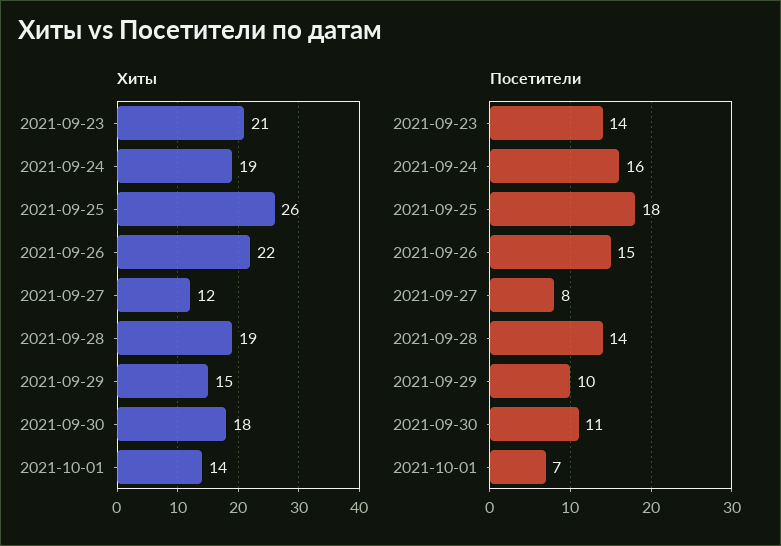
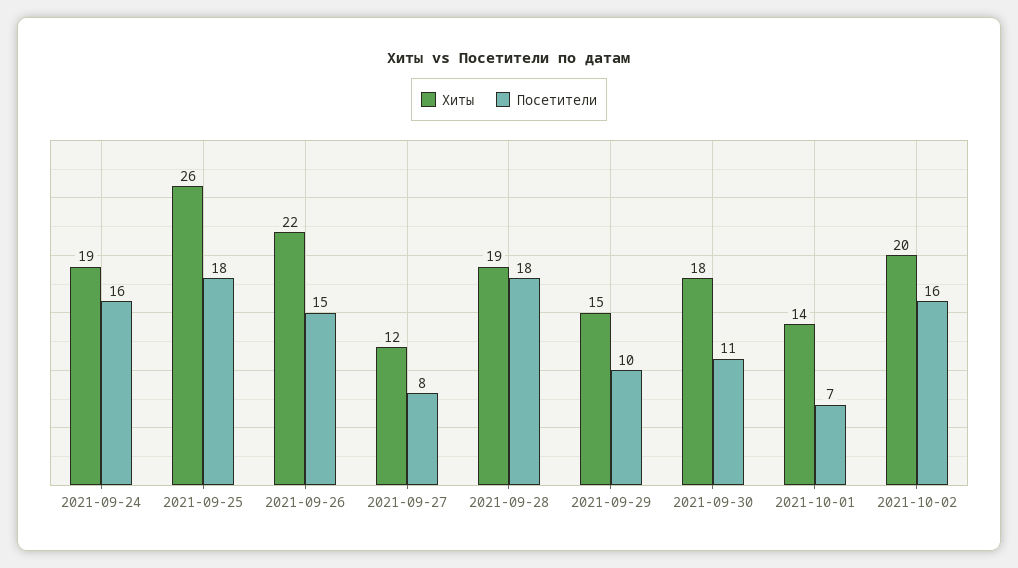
Хиты, 2021-09-23: 21 -> none
Посетители, 2021-09-23: 14 -> none
Посетители, 2021-09-28: 14 -> 18
Хиты, 2021-10-02: none -> 20
Посетители, 2021-10-02: none -> 16

